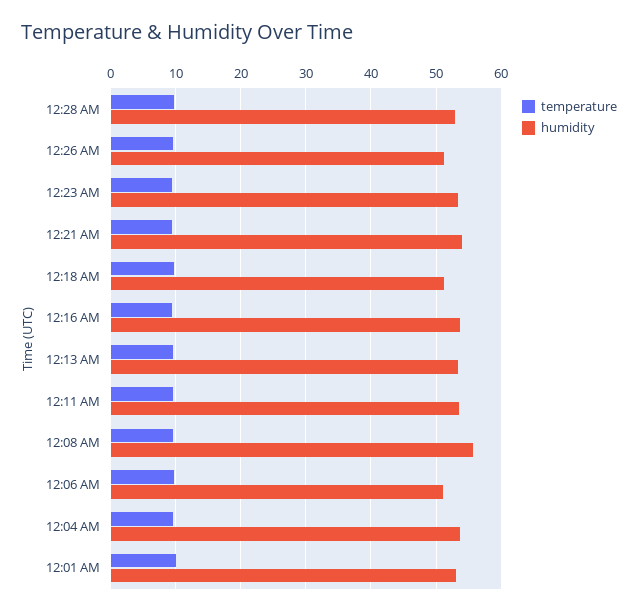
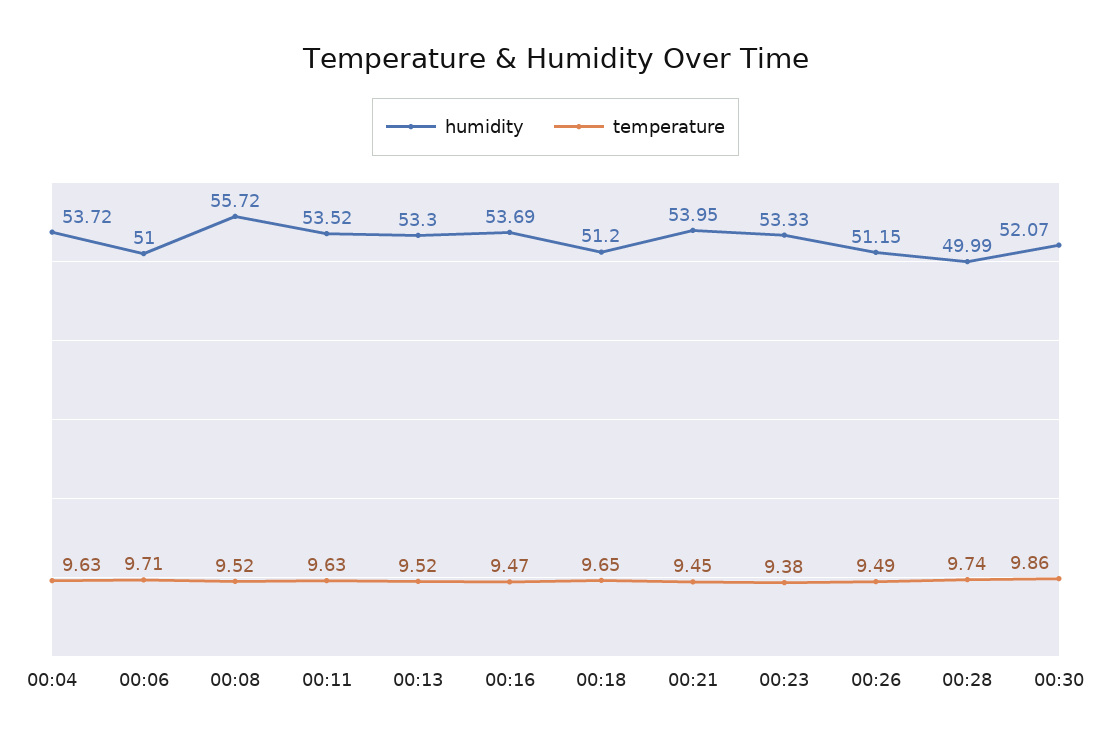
humidity, 12:28 AM: 53 -> 49.99
temperature, 12:01 AM: 10 -> none
humidity, 12:01 AM: 53 -> none
humidity, 00:30: none -> 52.07
temperature, 00:30: none -> 9.86

